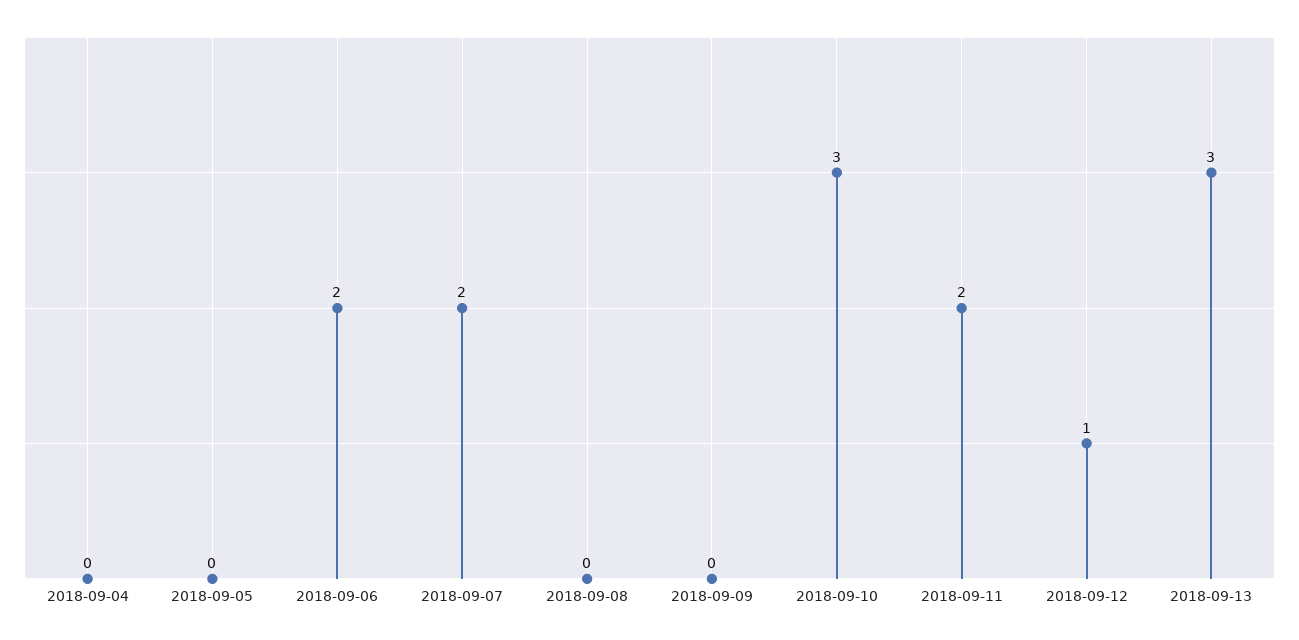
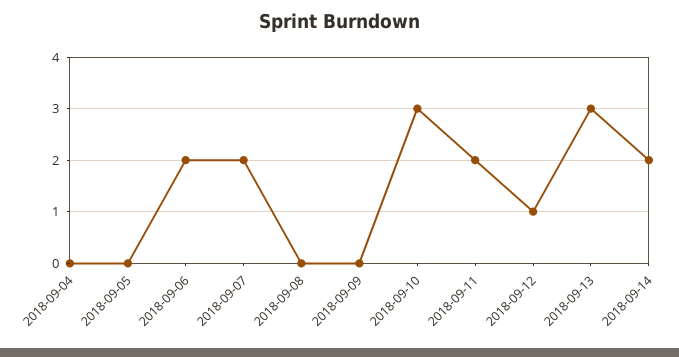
2018-09-14: none -> 2

